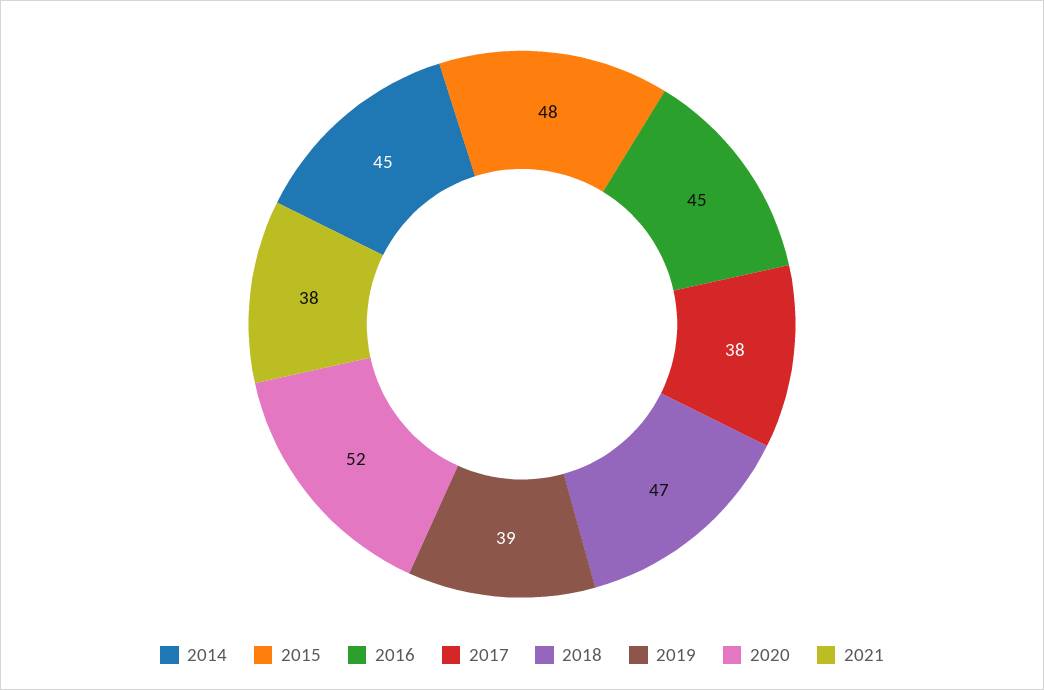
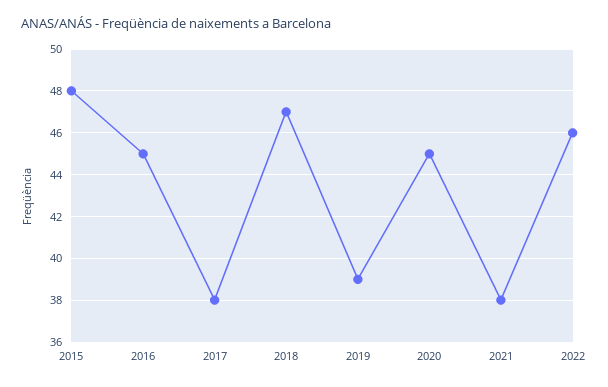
2014: 45 -> none
2020: 52 -> 45
2022: none -> 46

